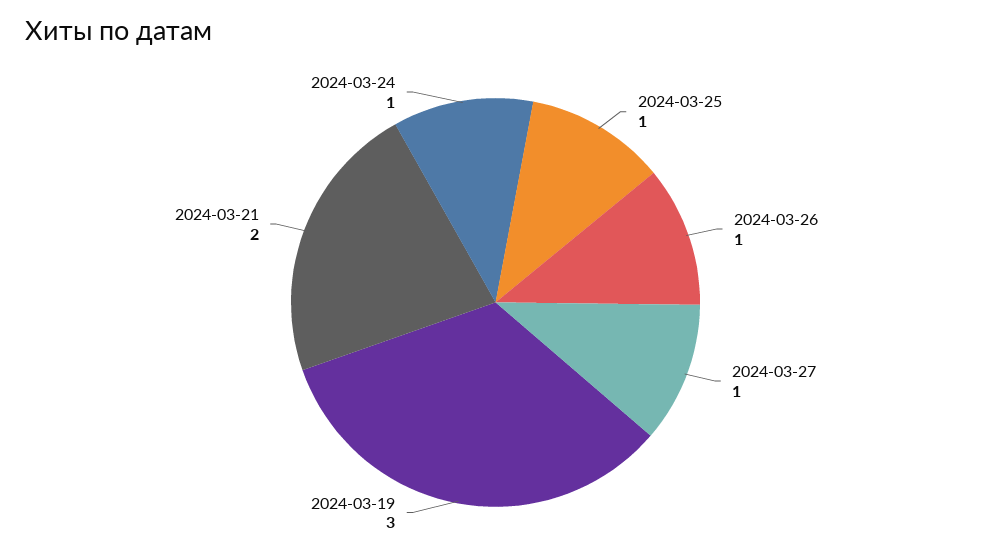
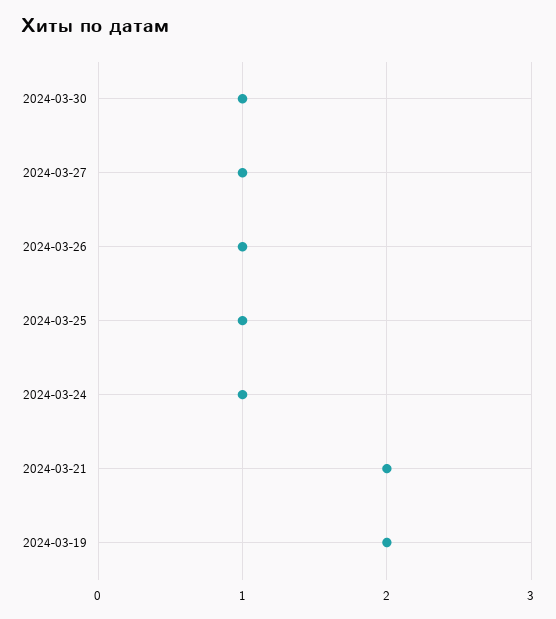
2024-03-19: 3 -> 2
2024-03-30: none -> 1

